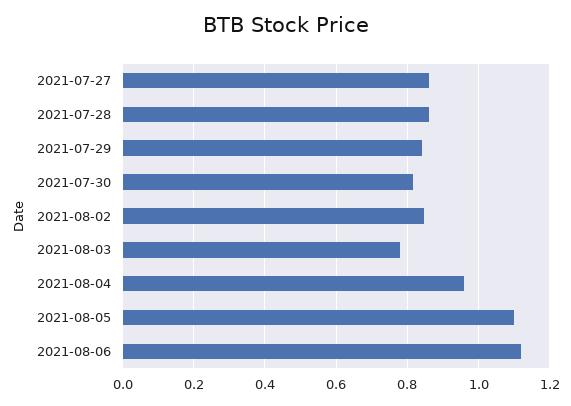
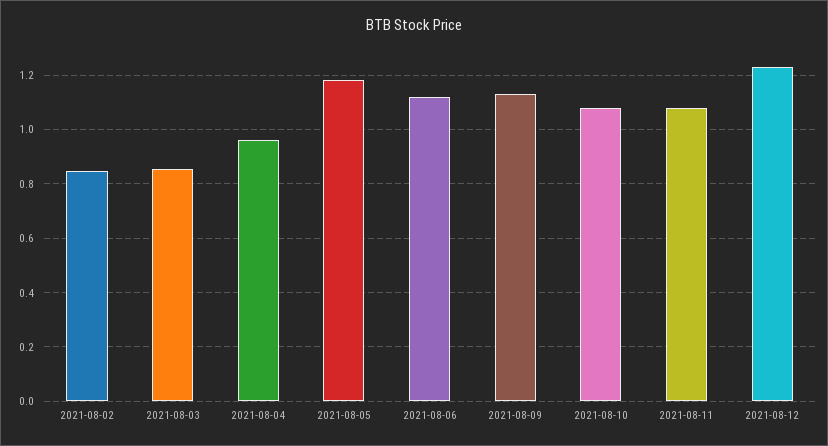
2021-07-27: 0.86 -> none
2021-07-28: 0.86 -> none
2021-07-29: 0.84 -> none
2021-07-30: 0.82 -> none
2021-08-03: 0.78 -> 0.85
2021-08-05: 1.1 -> 1.175
2021-08-09: none -> 1.125
2021-08-10: none -> 1.075
2021-08-11: none -> 1.075
2021-08-12: none -> 1.225

